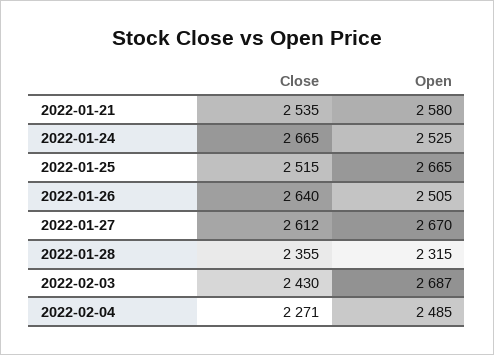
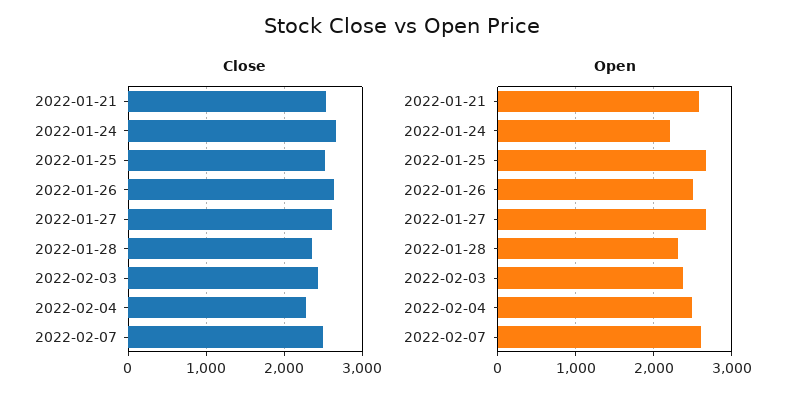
Open, 2022-01-24: 2525 -> 2200
Open, 2022-02-03: 2687 -> 2400
Close, 2022-02-07: none -> 2500
Open, 2022-02-07: none -> 2600

